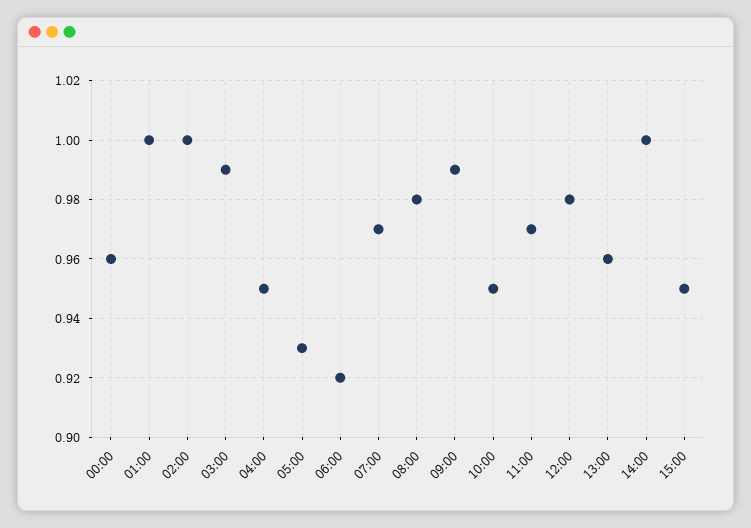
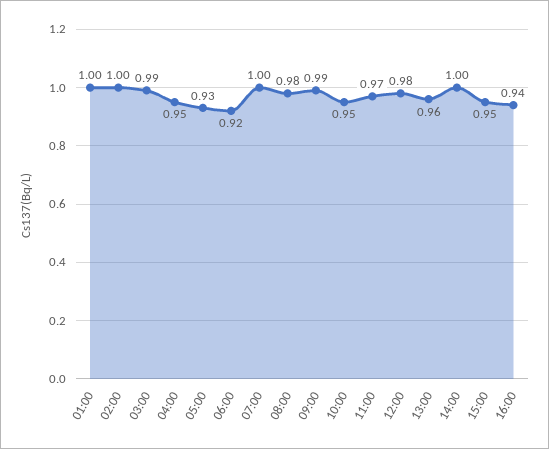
00:00: 0.96 -> none
07:00: 0.97 -> 1
16:00: none -> 0.94

